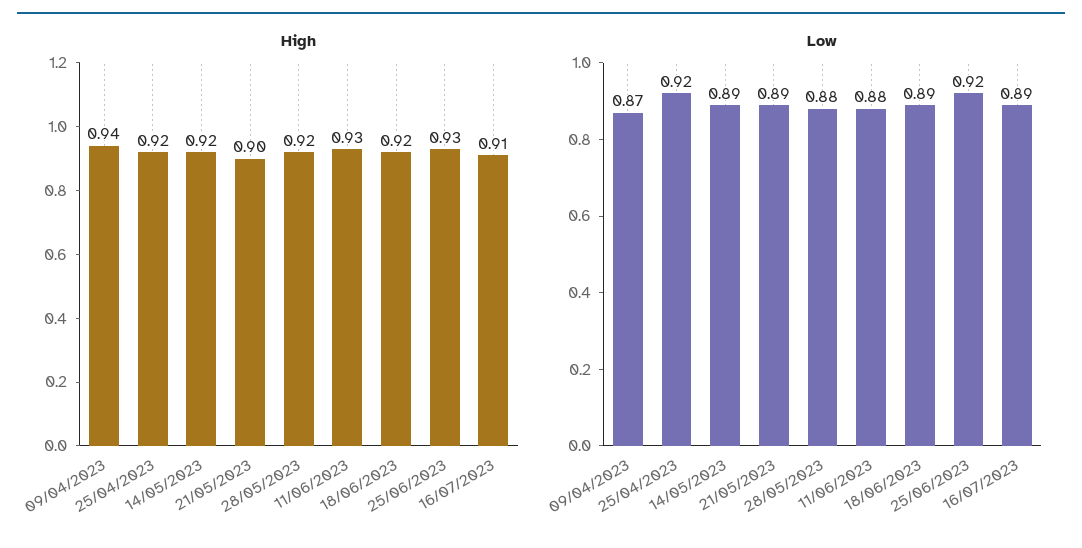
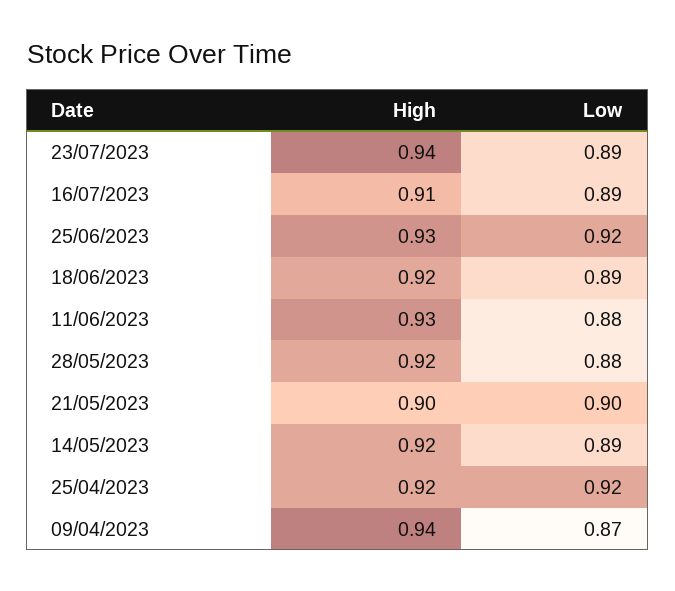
Low, 21/05/2023: 0.89 -> 0.9
High, 23/07/2023: none -> 0.94
Low, 23/07/2023: none -> 0.89

